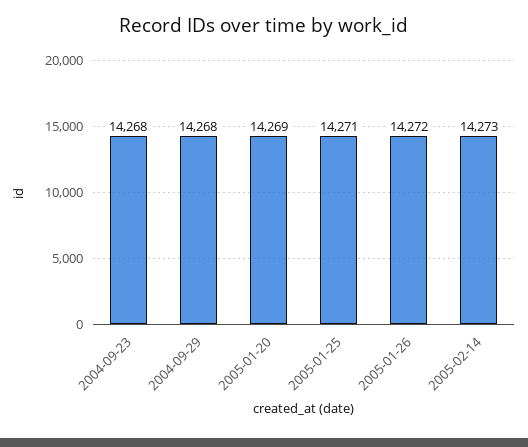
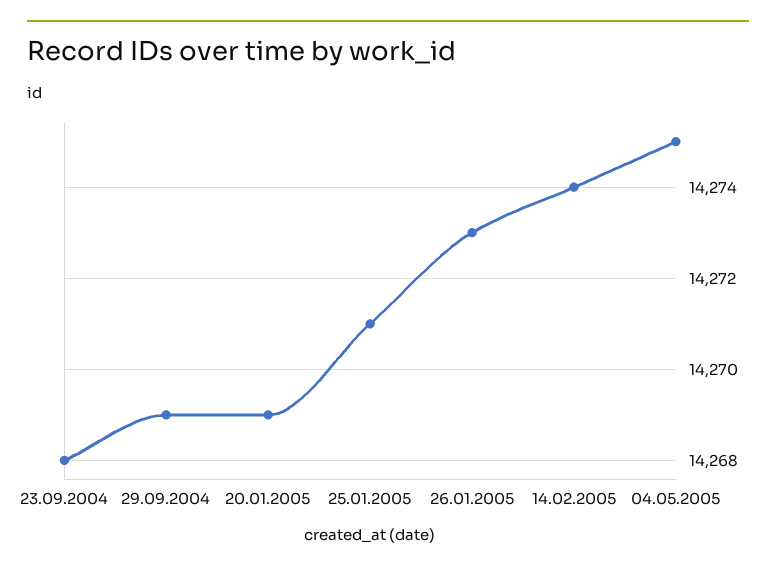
2004-09-29: 14268 -> 14269
2005-01-26: 14272 -> 14273
2005-02-14: 14273 -> 14274
04.05.2005: none -> 14275

